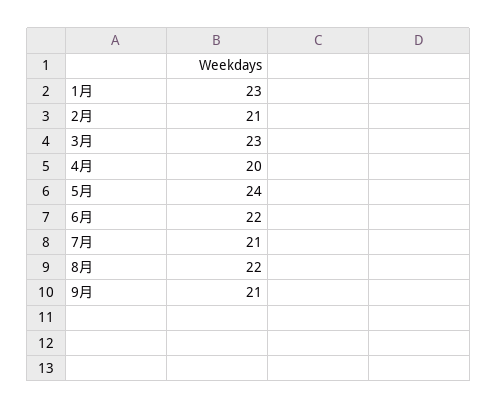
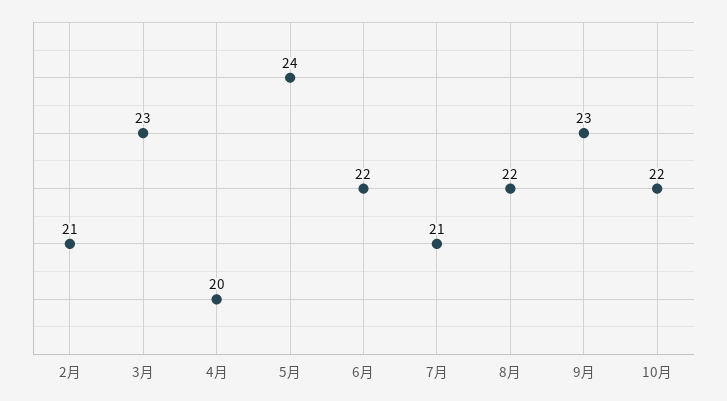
1月: 23 -> none
9月: 21 -> 23
10月: none -> 22

